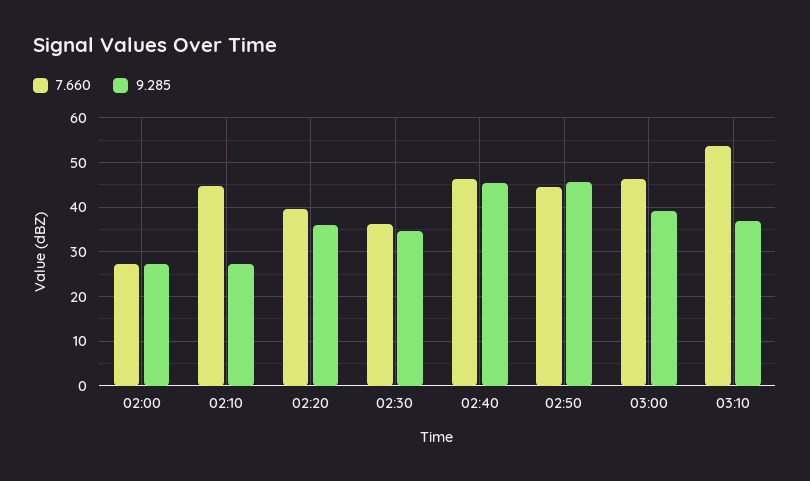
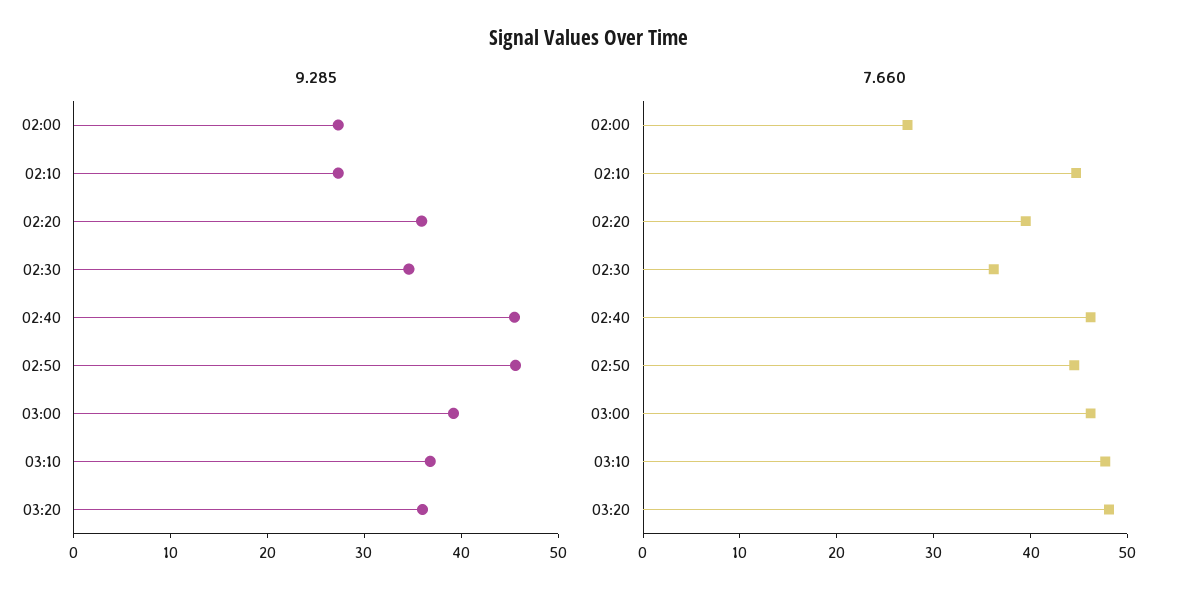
7.660, 03:10: 54 -> 48
9.285, 03:20: none -> 36
7.660, 03:20: none -> 48

